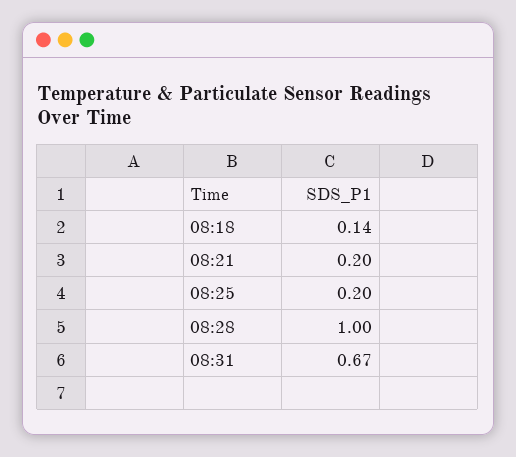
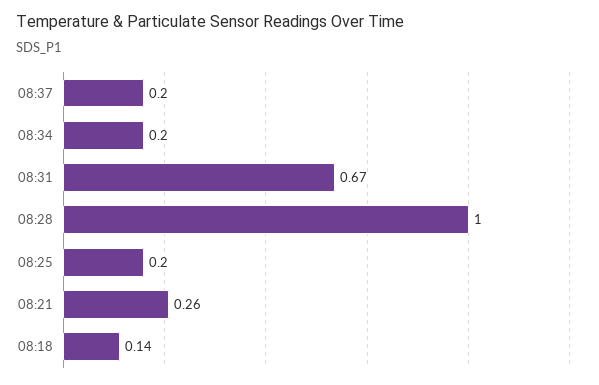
08:21: 0.2 -> 0.26
08:37: none -> 0.2
08:34: none -> 0.2

